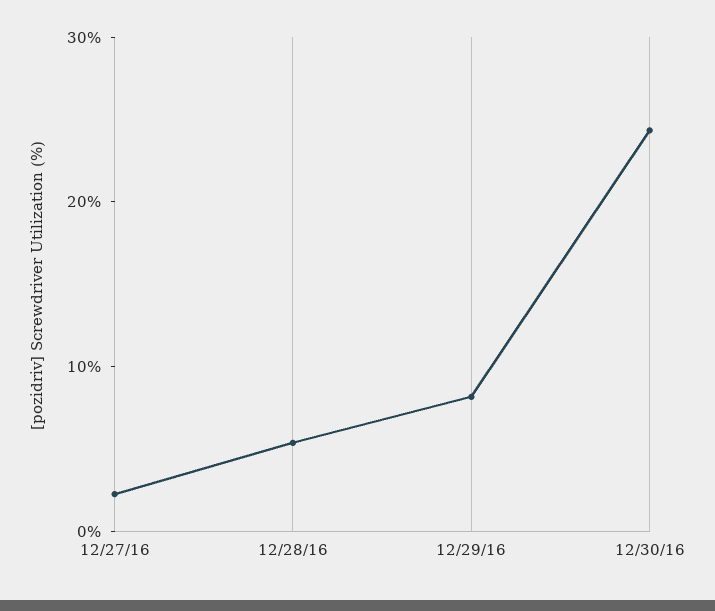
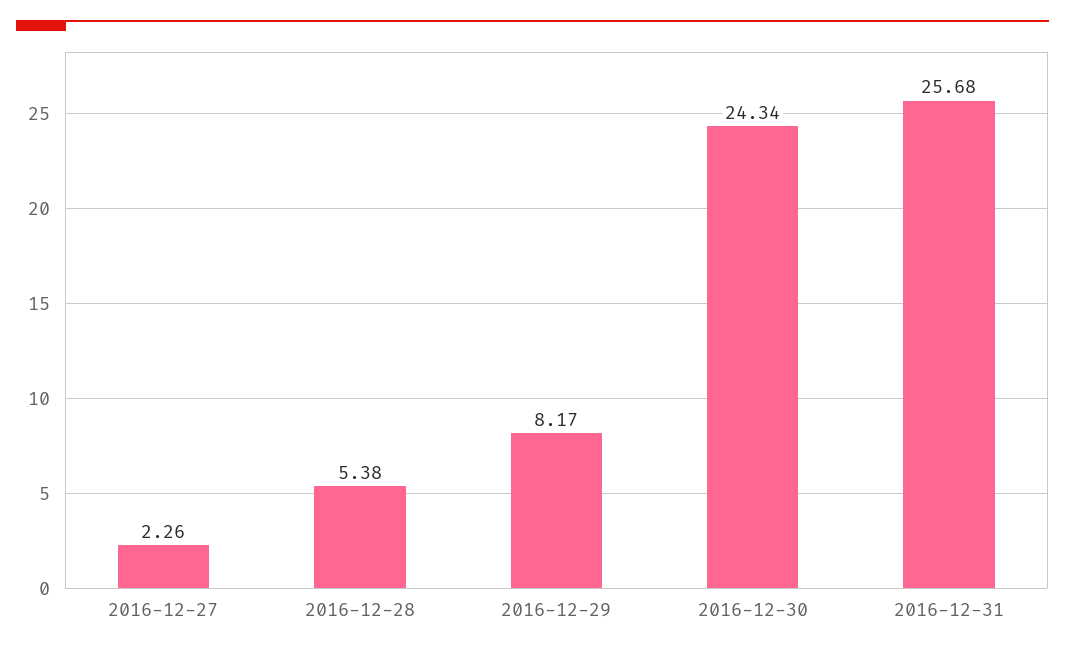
2016-12-31: none -> 25.68

